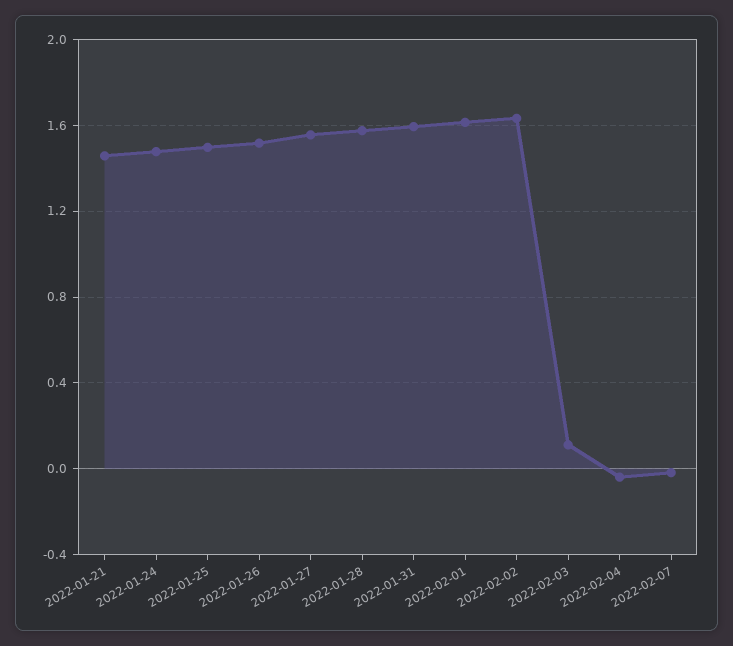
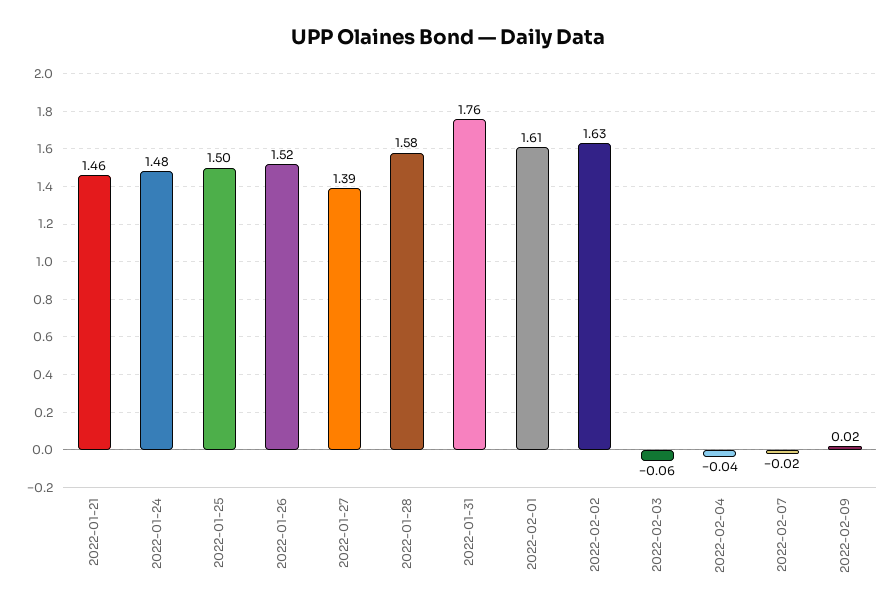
2022-01-27: 1.55 -> 1.39
2022-01-31: 1.6 -> 1.76
2022-02-03: 0.1 -> -0.06
2022-02-09: none -> 0.02

